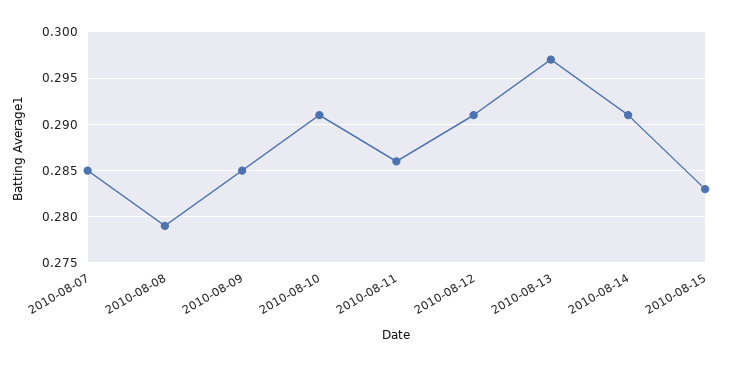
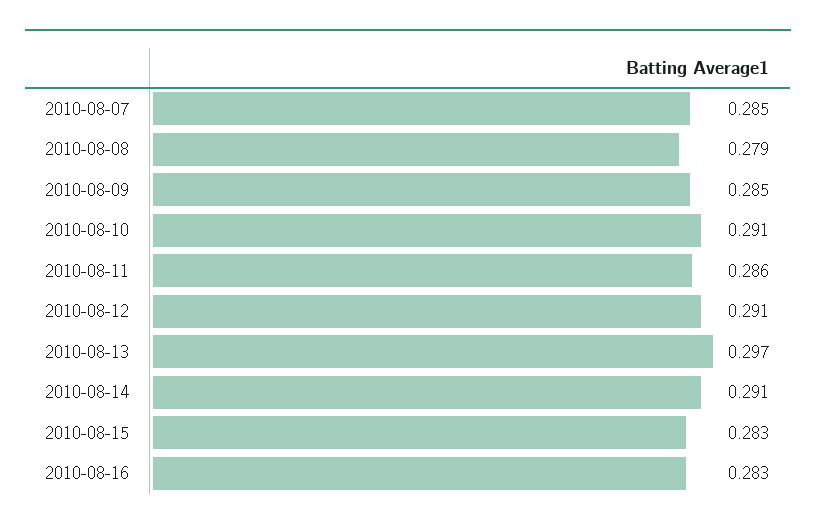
2010-08-16: none -> 0.283

